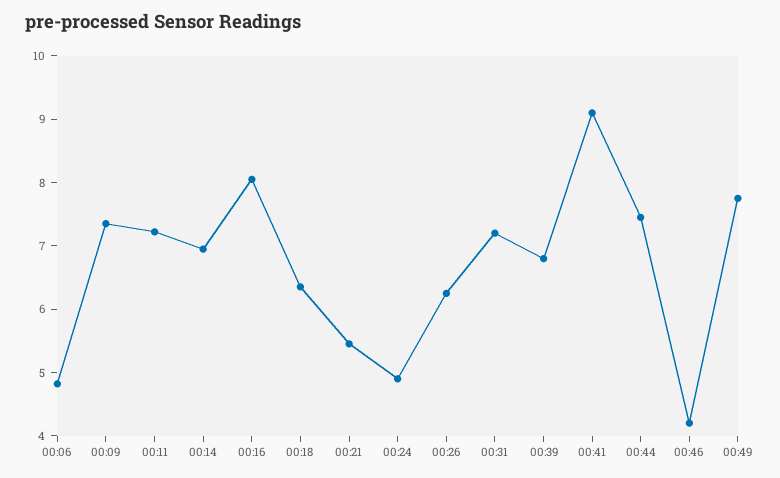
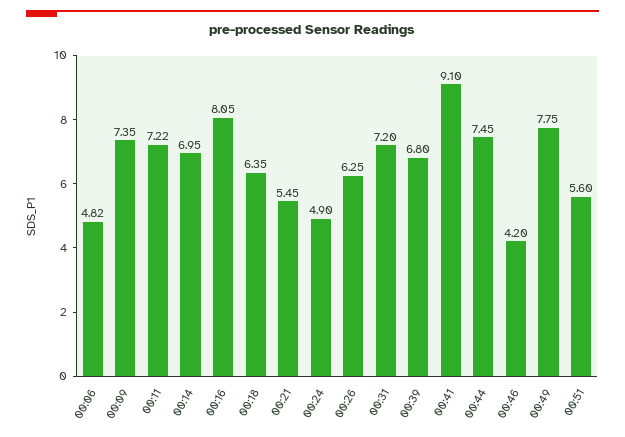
00:51: none -> 5.6

